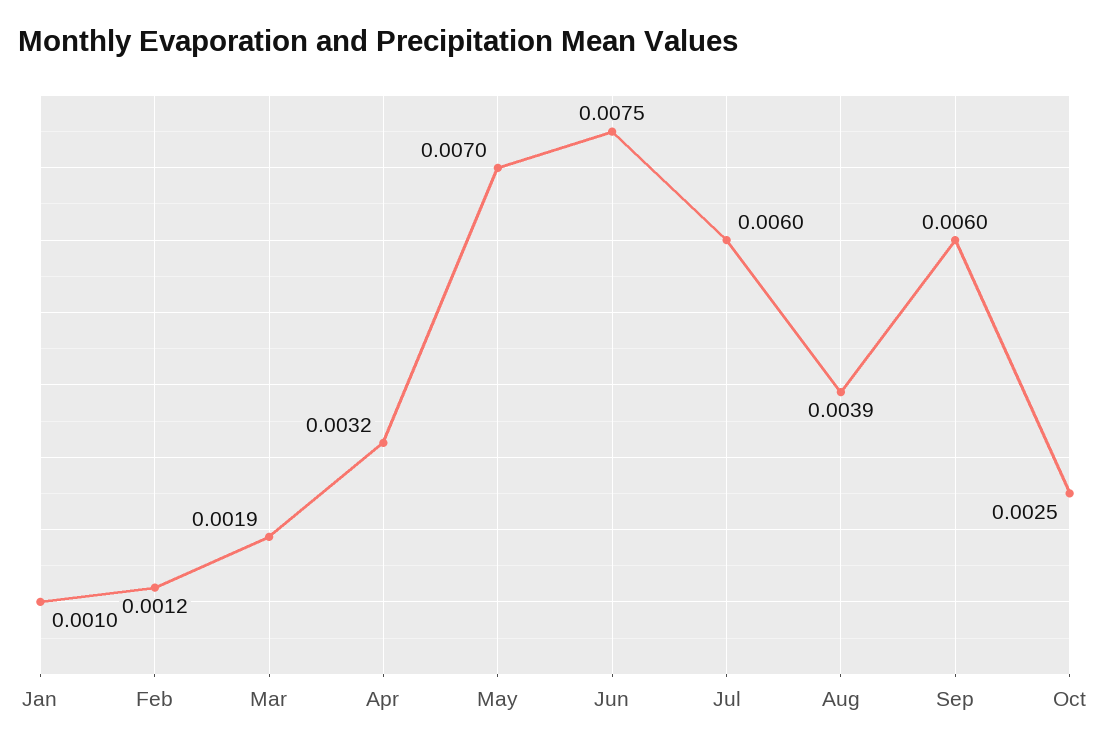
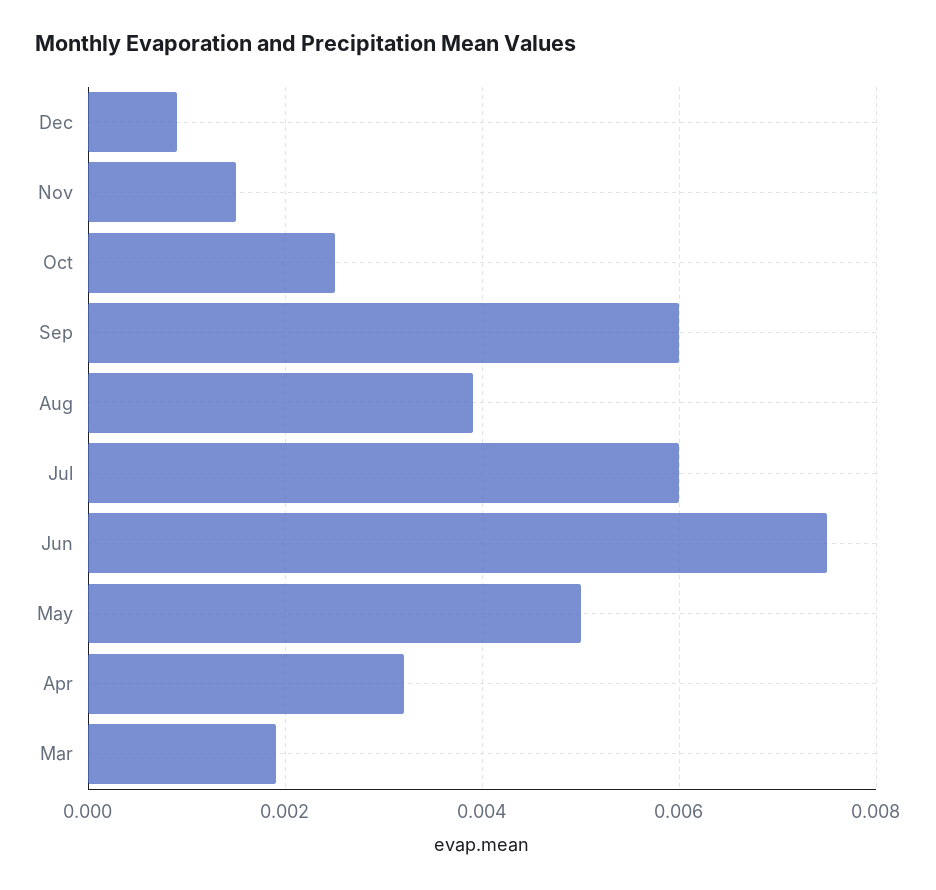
Jan: 0.001 -> none
Feb: 0.0012 -> none
May: 0.007 -> 0.005
Dec: none -> 0.001
Nov: none -> 0.0015

